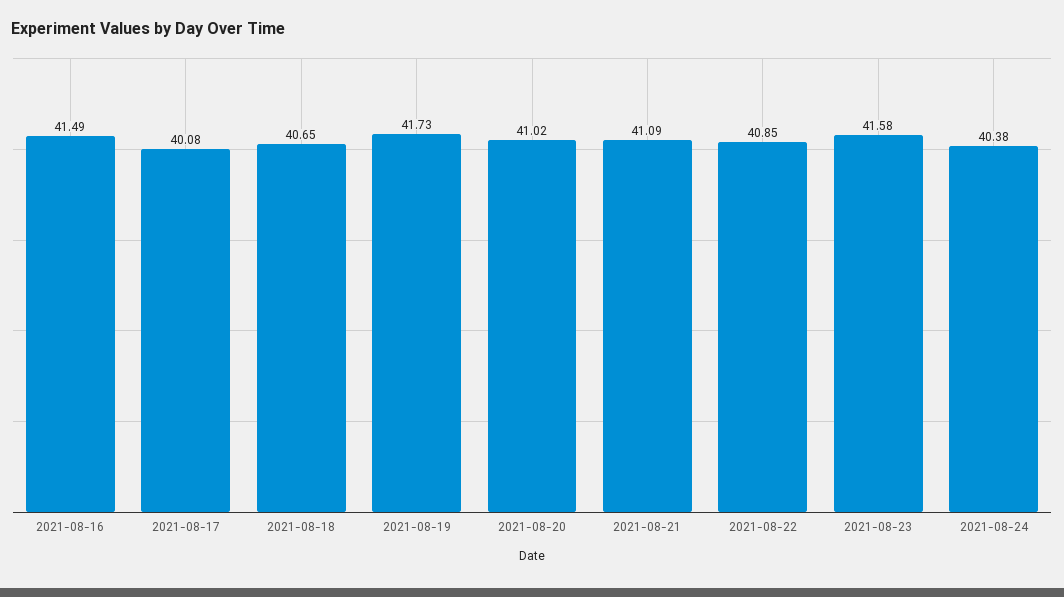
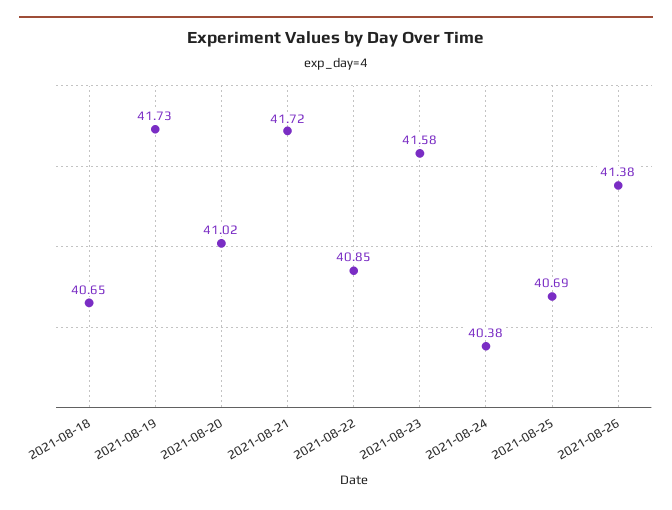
2021-08-16: 41.49 -> none
2021-08-17: 40.08 -> none
2021-08-21: 41.09 -> 41.72
2021-08-25: none -> 40.69
2021-08-26: none -> 41.38

